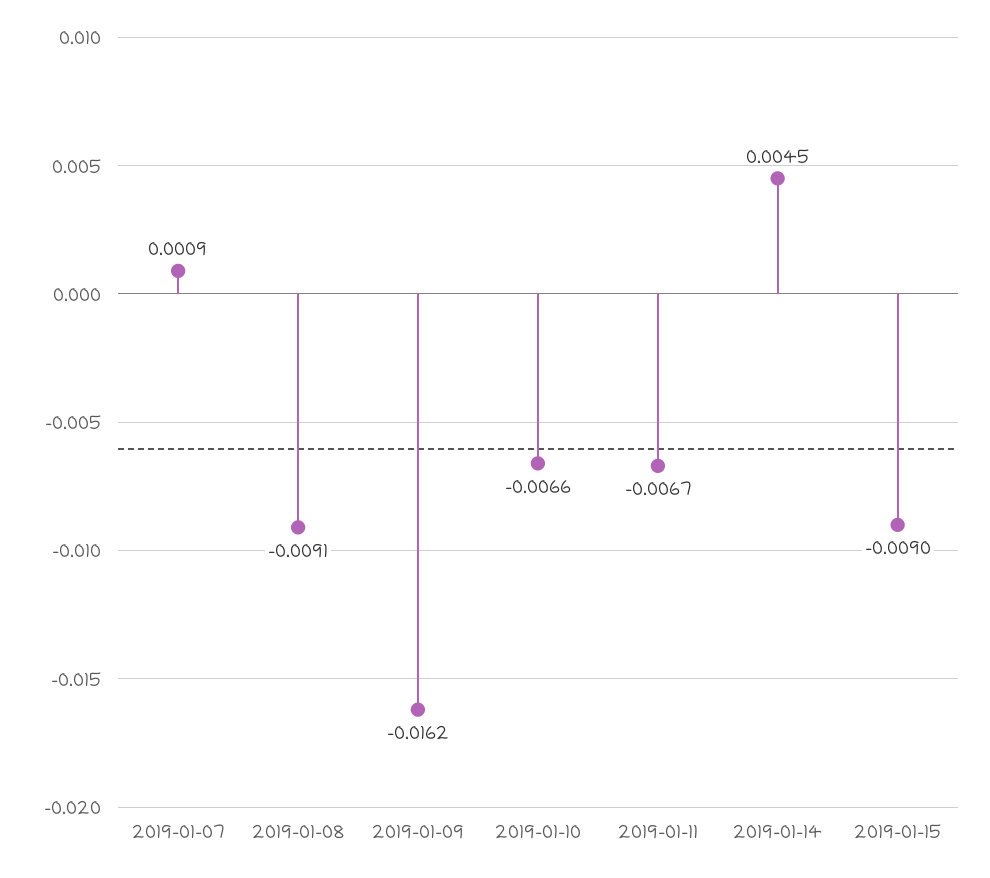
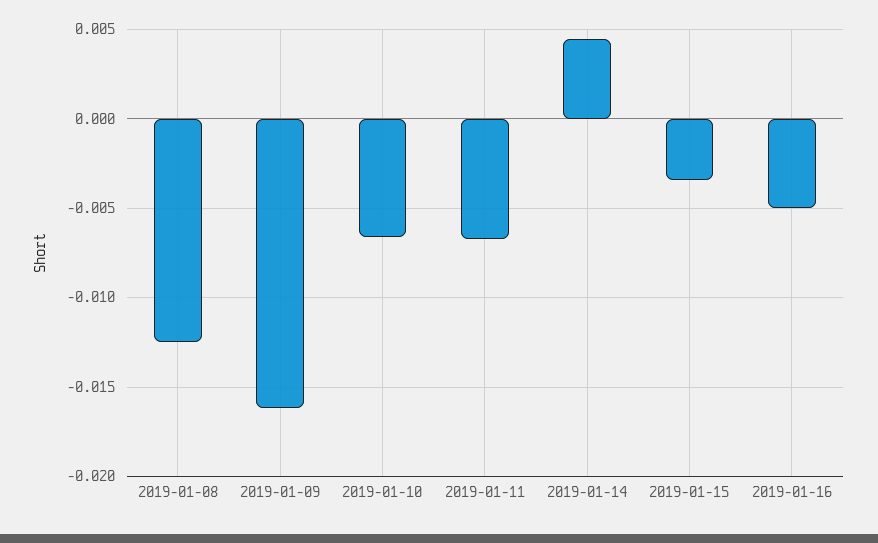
2019-01-07: 0.0009 -> none
2019-01-08: -0.0091 -> -0.0125
2019-01-15: -0.009 -> -0.0035
2019-01-16: none -> -0.005

